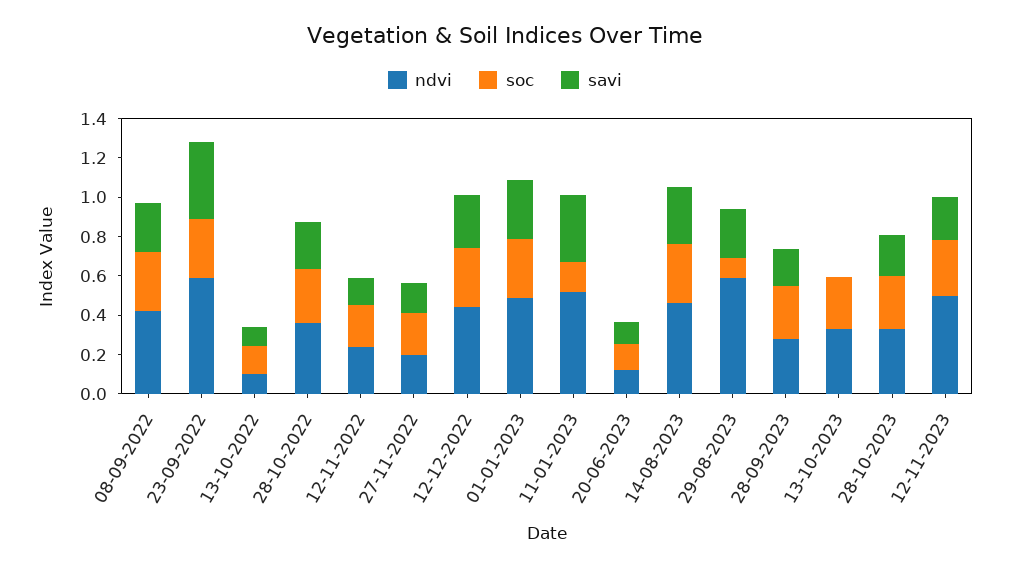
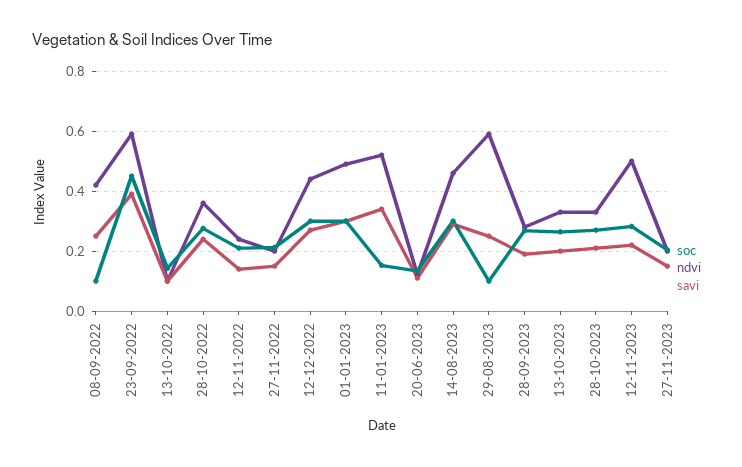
soc, 08-09-2022: 0.3 -> 0.1
soc, 23-09-2022: 0.3 -> 0.45
savi, 13-10-2023: 0 -> 0.2
soc, 27-11-2023: none -> 0.2
ndvi, 27-11-2023: none -> 0.2
savi, 27-11-2023: none -> 0.15

